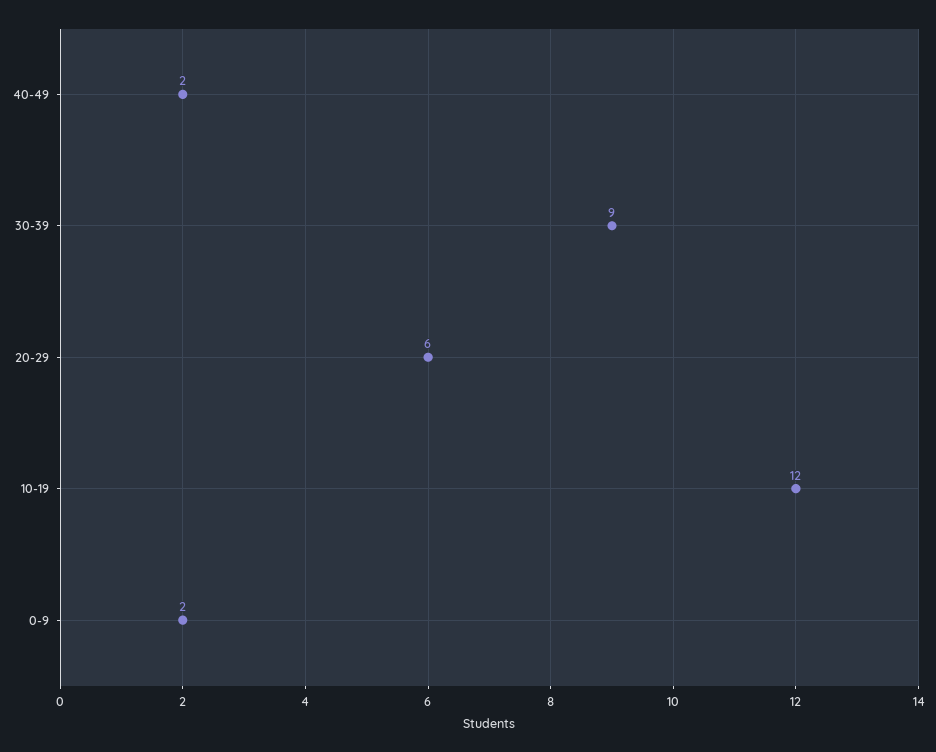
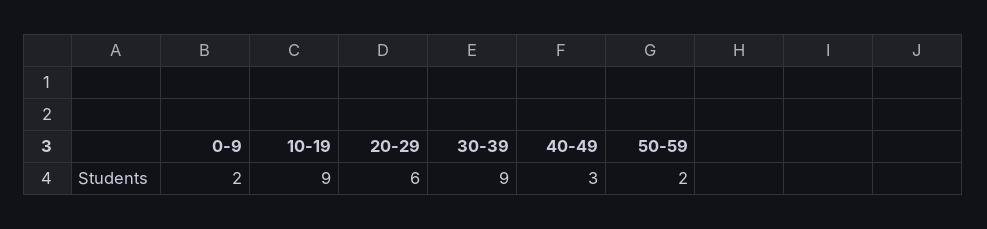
40-49: 2 -> 3
10-19: 12 -> 9
50-59: none -> 2

